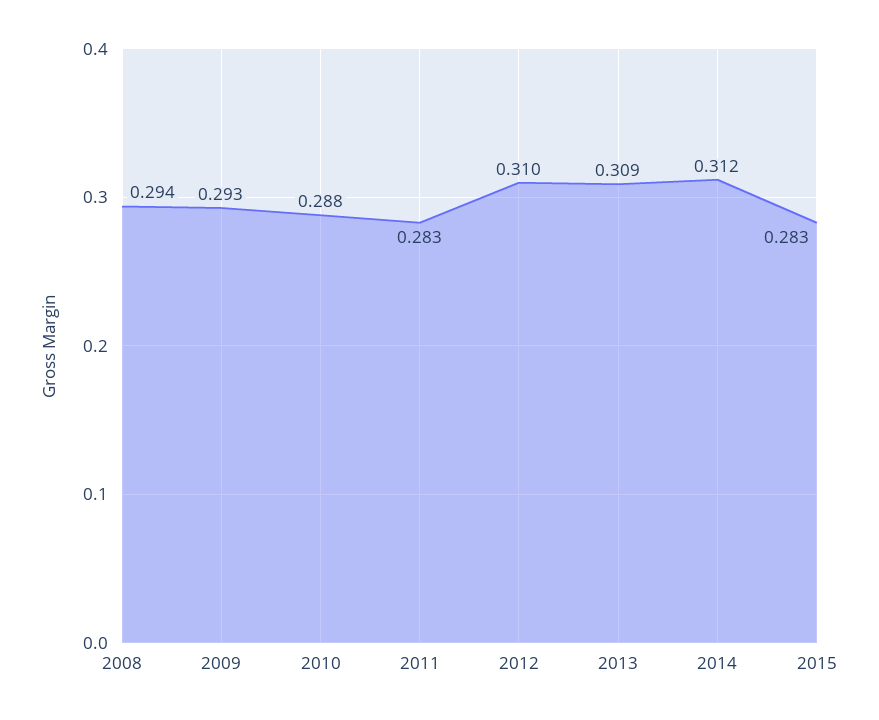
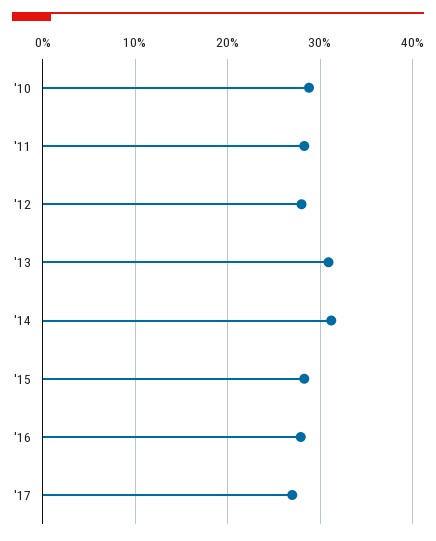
2008: 0.294 -> none
2009: 0.293 -> none
2012: 0.31 -> 0.28
'16: none -> 0.28
'17: none -> 0.27

